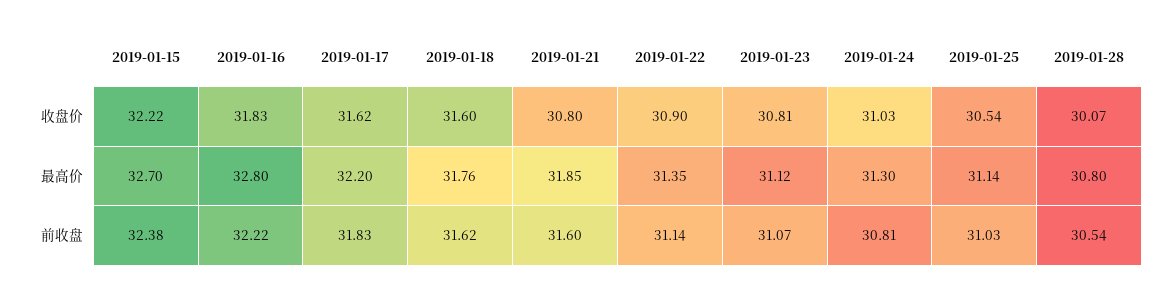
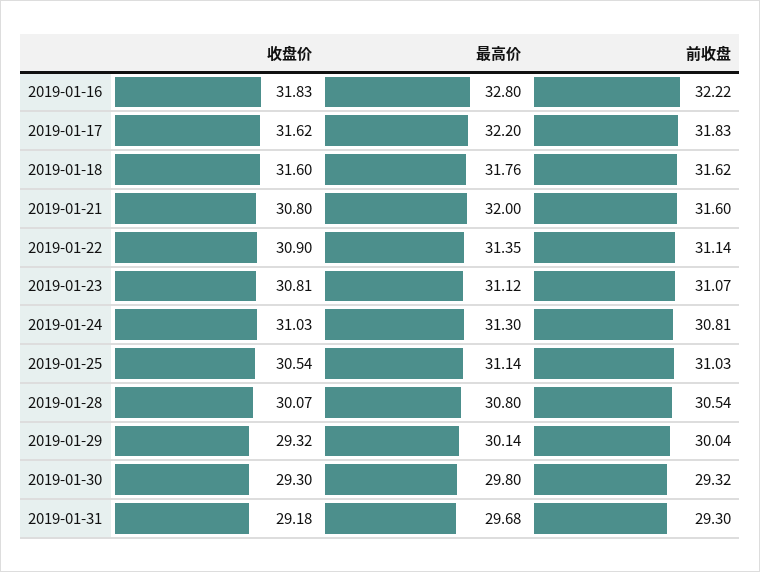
2019-01-15, 收盘价: 32.22 -> none
2019-01-15, 最高价: 32.7 -> none
2019-01-21, 最高价: 31.85 -> 32
2019-01-15, 前收盘: 32.38 -> none
2019-01-29, 收盘价: none -> 29.32
2019-01-29, 最高价: none -> 30.14
2019-01-29, 前收盘: none -> 30.04
2019-01-30, 收盘价: none -> 29.3
2019-01-30, 最高价: none -> 29.8
2019-01-30, 前收盘: none -> 29.32
2019-01-31, 收盘价: none -> 29.18
2019-01-31, 最高价: none -> 29.68
2019-01-31, 前收盘: none -> 29.3

